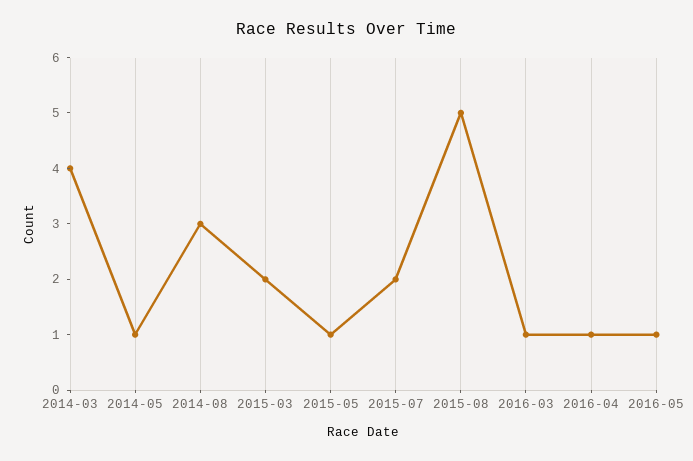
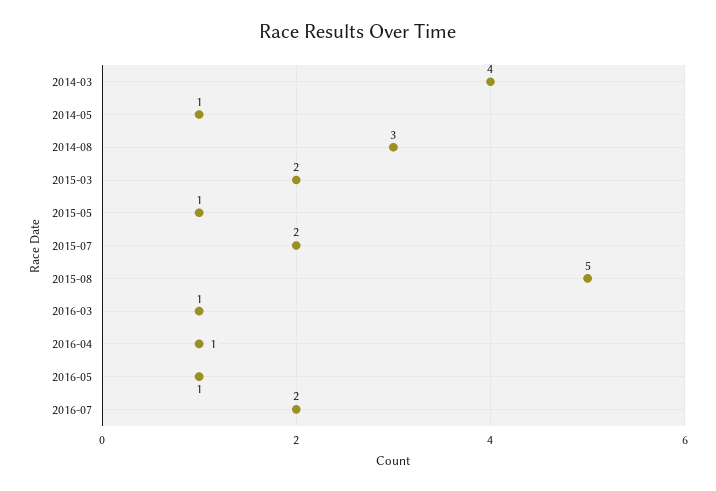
2016-07: none -> 2

